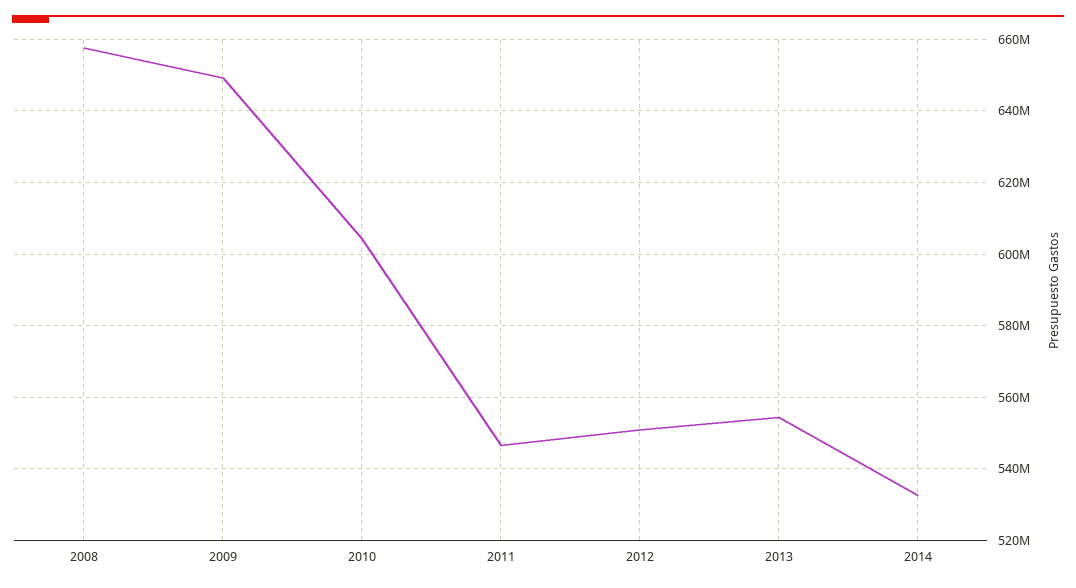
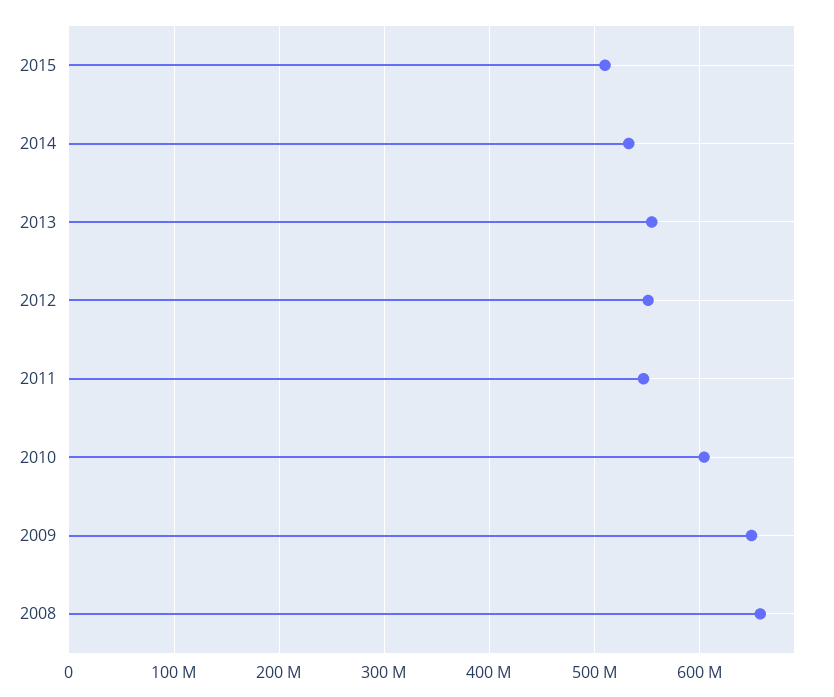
2015: none -> 510000000

